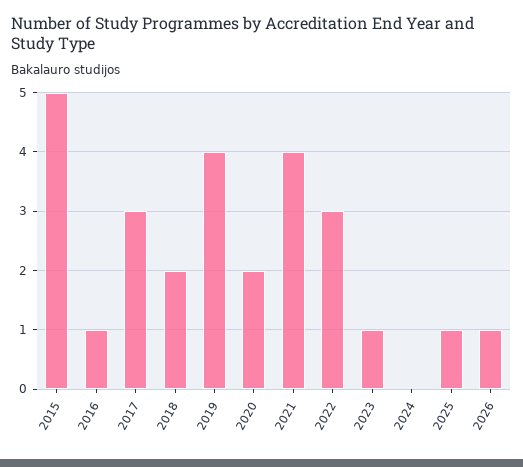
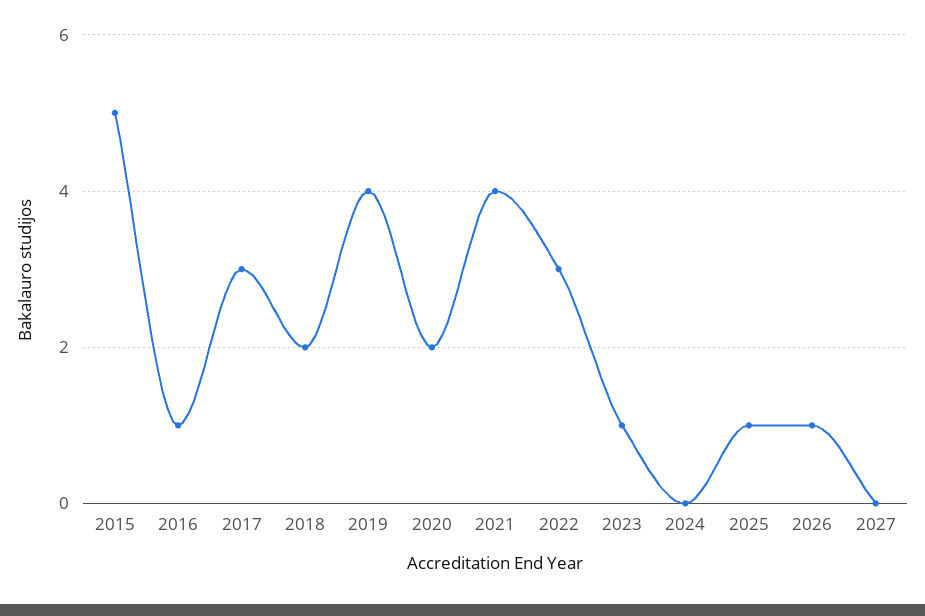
2027: none -> 0

